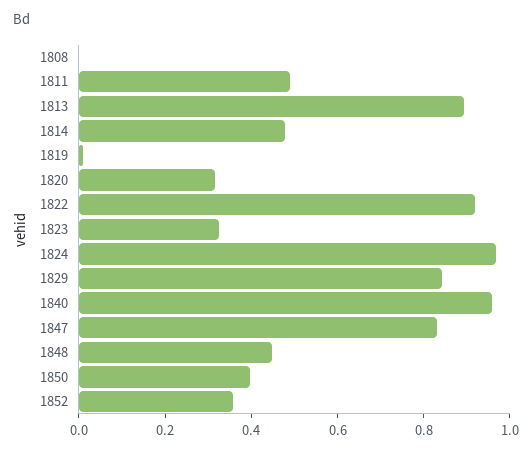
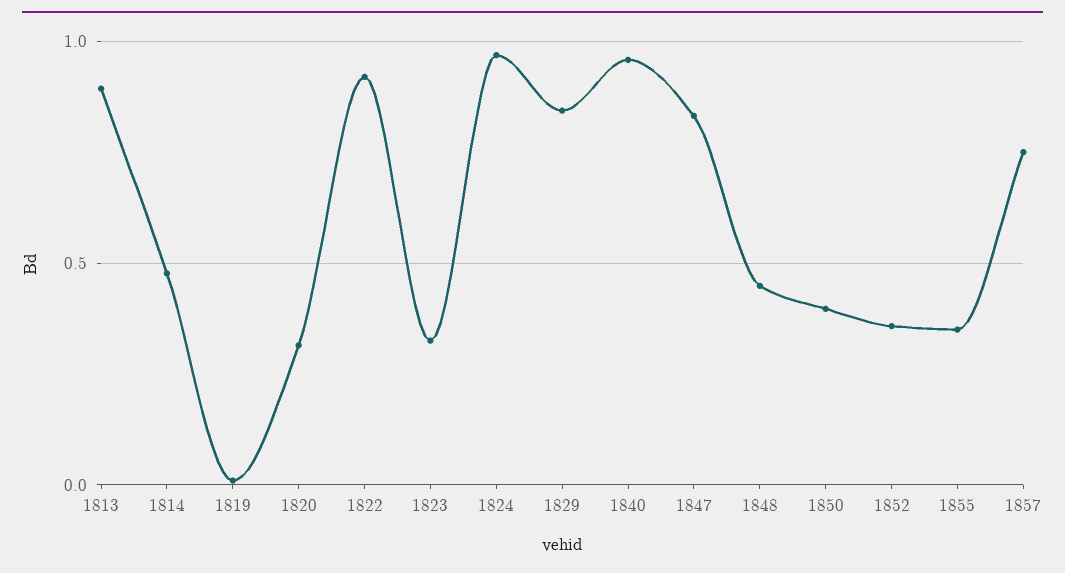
1808: 0 -> none
1811: 0.5 -> none
1855: none -> 0.35
1857: none -> 0.75

